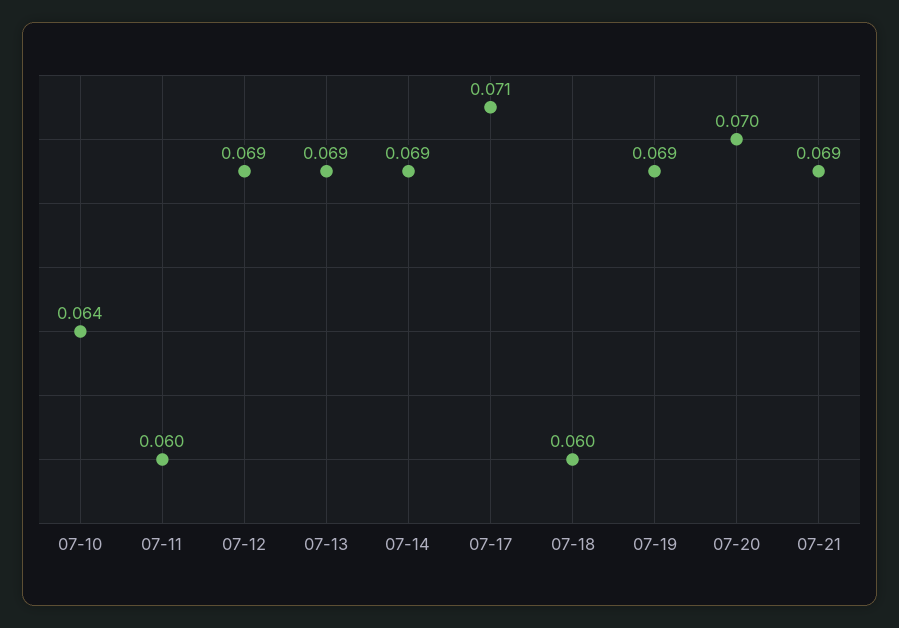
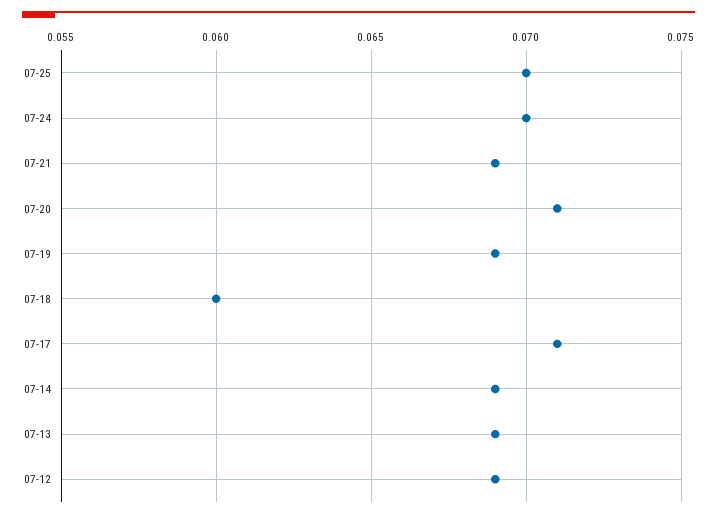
07-10: 0.064 -> none
07-11: 0.06 -> none
07-20: 0.07 -> 0.071
07-25: none -> 0.07
07-24: none -> 0.07

